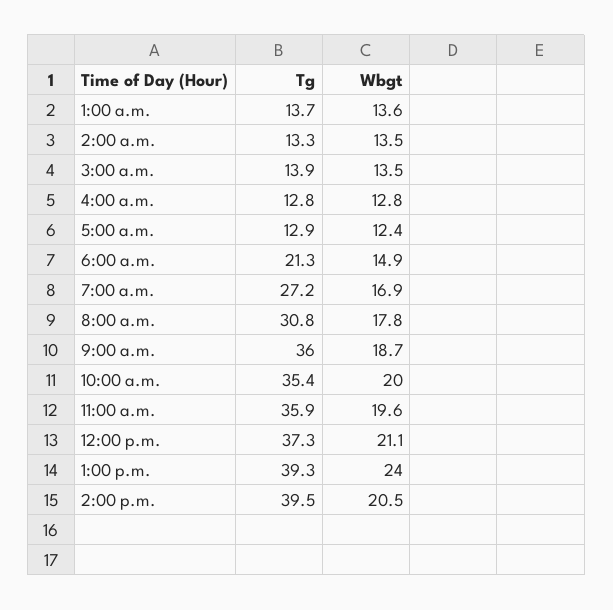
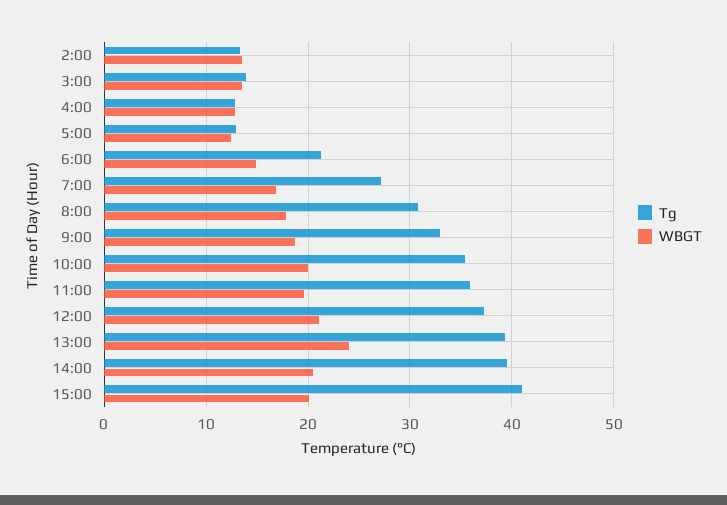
Tg, 1:00 a.m.: 13.7 -> none
Wbgt, 1:00 a.m.: 13.6 -> none
Tg, 9:00 a.m.: 36 -> 33
Tg, 15:00: none -> 41
Wbgt, 15:00: none -> 20

